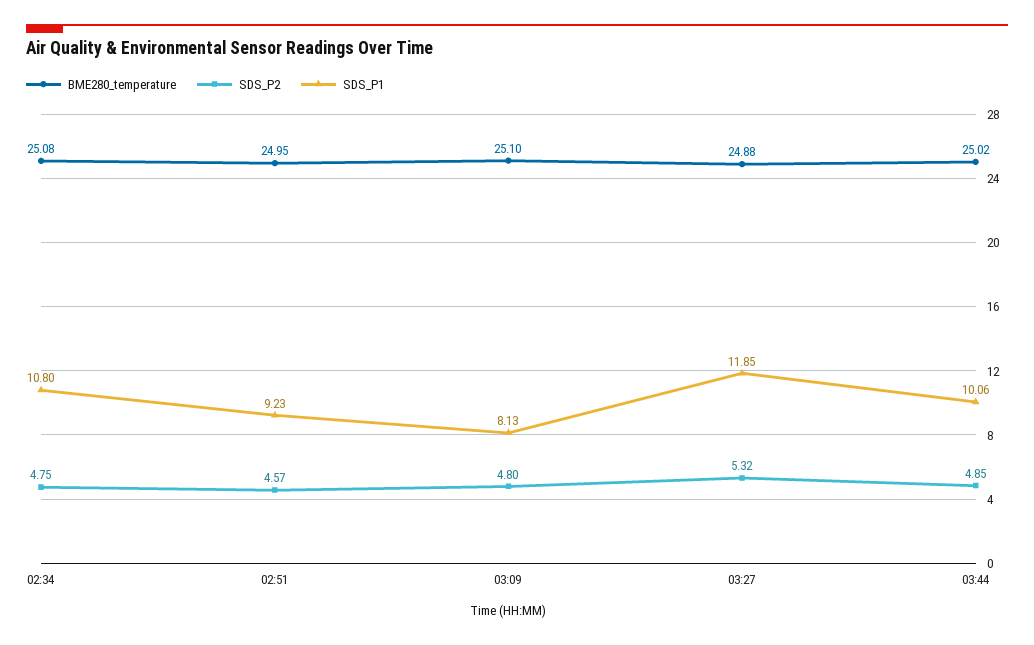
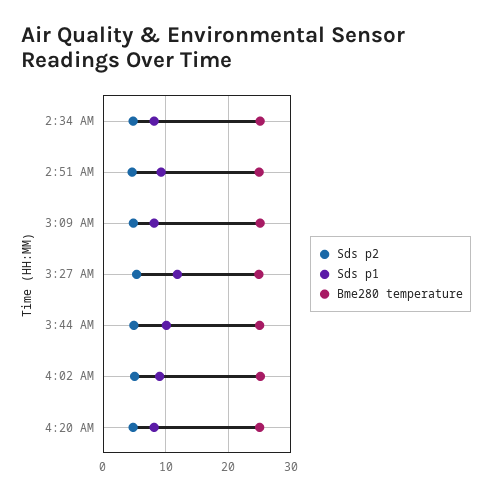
SDS_P1, 02:34: 10.8 -> 8
SDS_P2, 4:02 AM: none -> 5
SDS_P1, 4:02 AM: none -> 9
BME280_temperature, 4:02 AM: none -> 25
SDS_P2, 4:20 AM: none -> 5
SDS_P1, 4:20 AM: none -> 8
BME280_temperature, 4:20 AM: none -> 25

